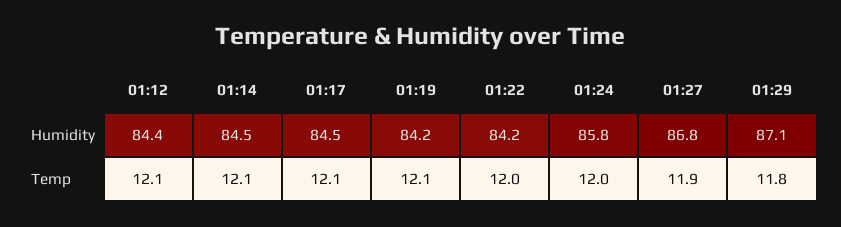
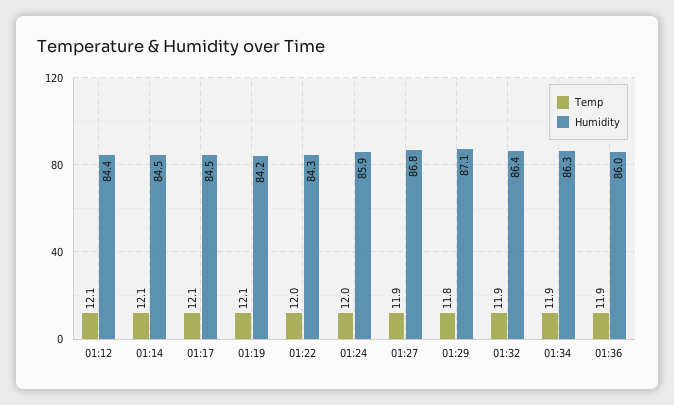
Humidity, 01:22: 84.2 -> 84.3
Humidity, 01:24: 85.8 -> 85.9
Temp, 01:32: none -> 11.9
Humidity, 01:32: none -> 86.4
Temp, 01:34: none -> 11.9
Humidity, 01:34: none -> 86.3
Temp, 01:36: none -> 11.9
Humidity, 01:36: none -> 86

